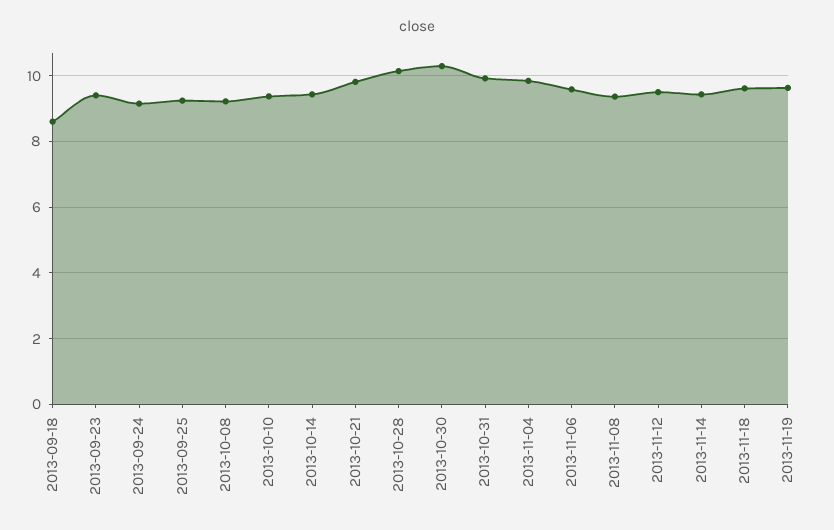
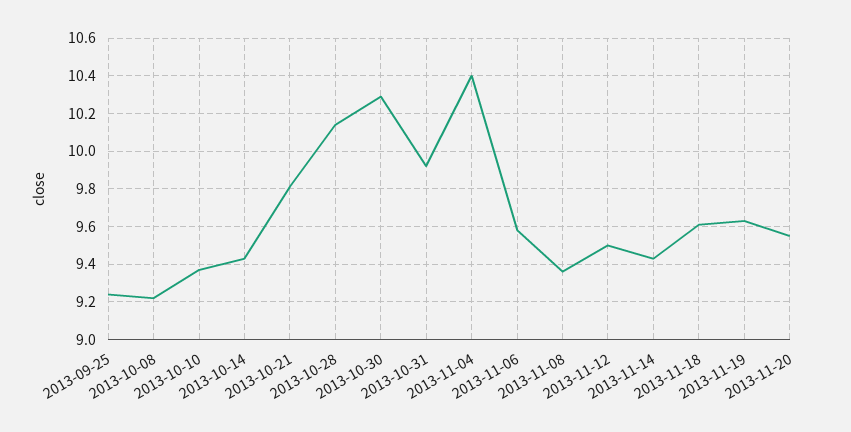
2013-09-18: 8.6 -> none
2013-09-23: 9.4 -> none
2013-09-24: 9.2 -> none
2013-11-04: 9.8 -> 10.4
2013-11-20: none -> 9.55

